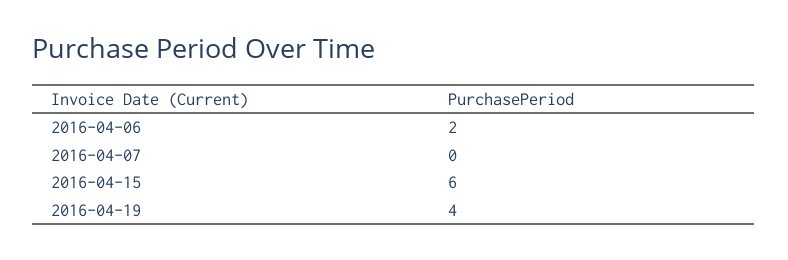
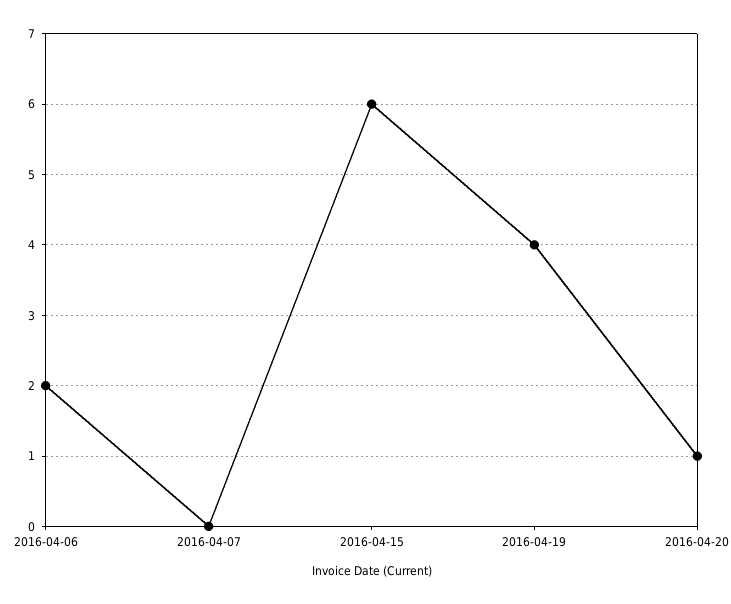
2016-04-20: none -> 1

